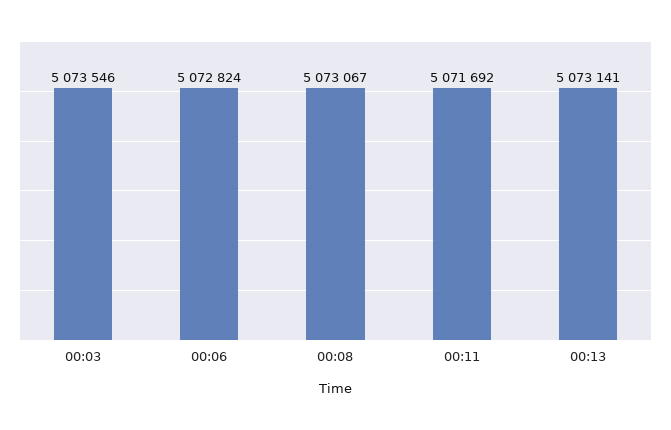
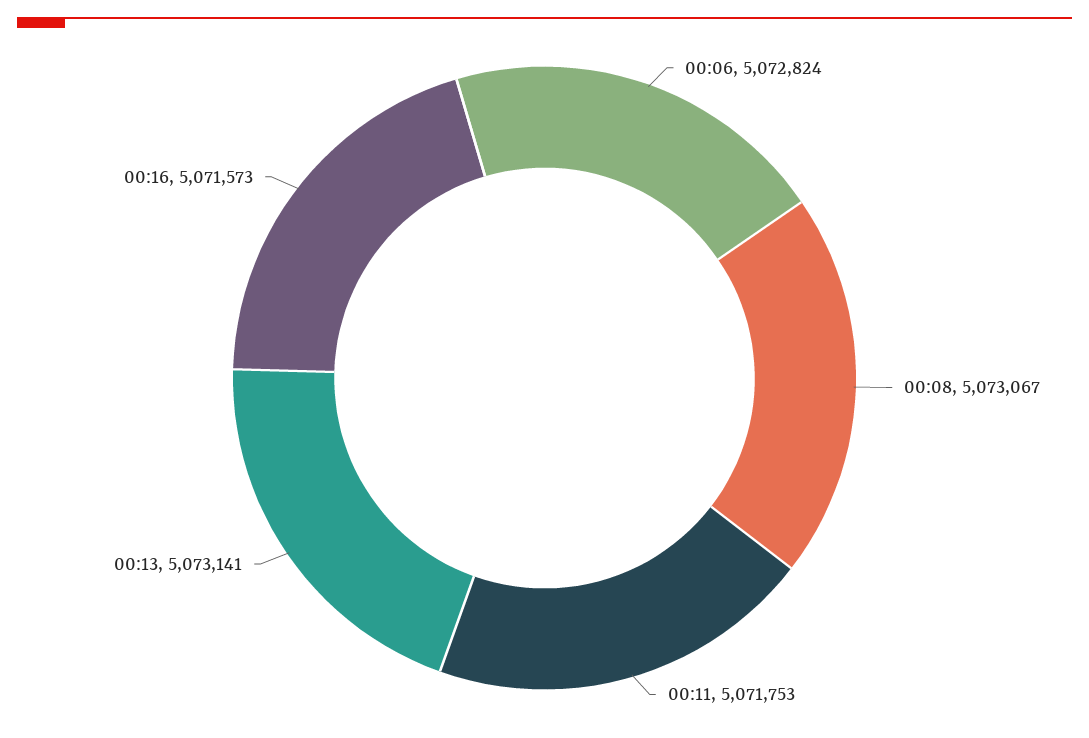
00:03: 5073546 -> none
00:11: 5071692 -> 5071753
00:16: none -> 5071573

